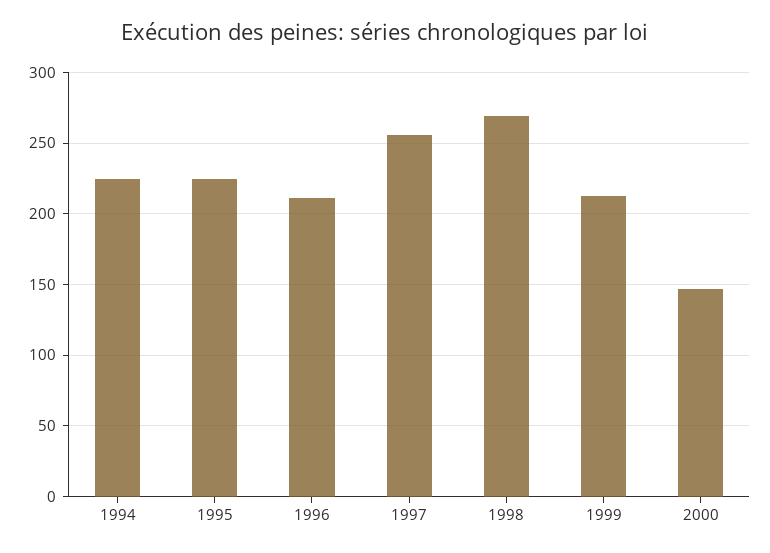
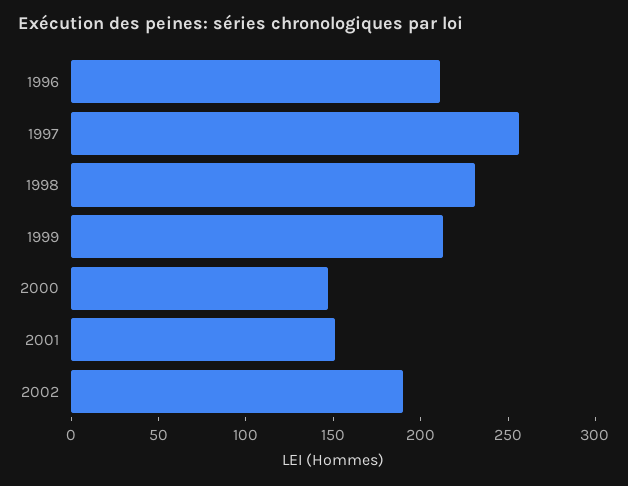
1994: 225 -> none
1995: 225 -> none
1998: 270 -> 230
2001: none -> 150
2002: none -> 190

